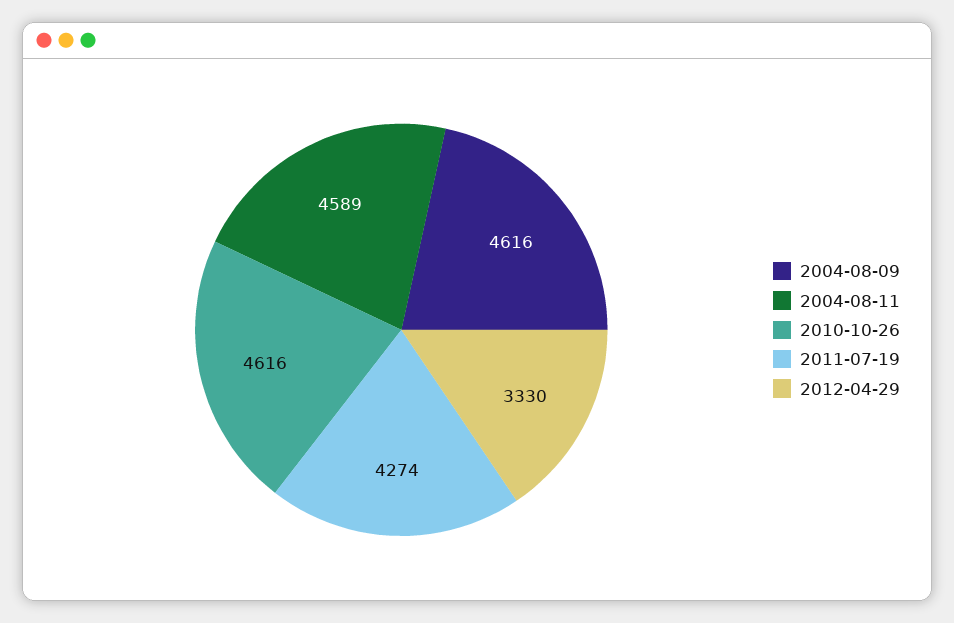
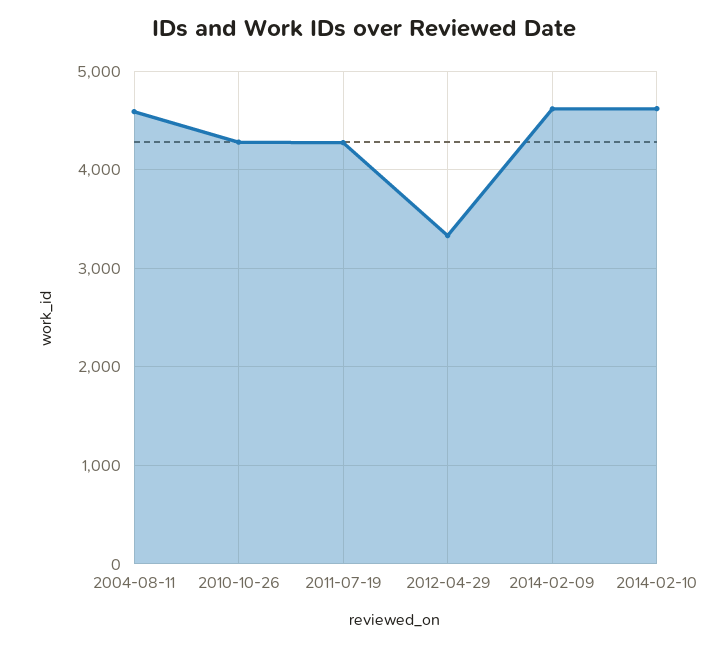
2004-08-09: 4616 -> none
2010-10-26: 4616 -> 4300
2014-02-09: none -> 4600
2014-02-10: none -> 4600

